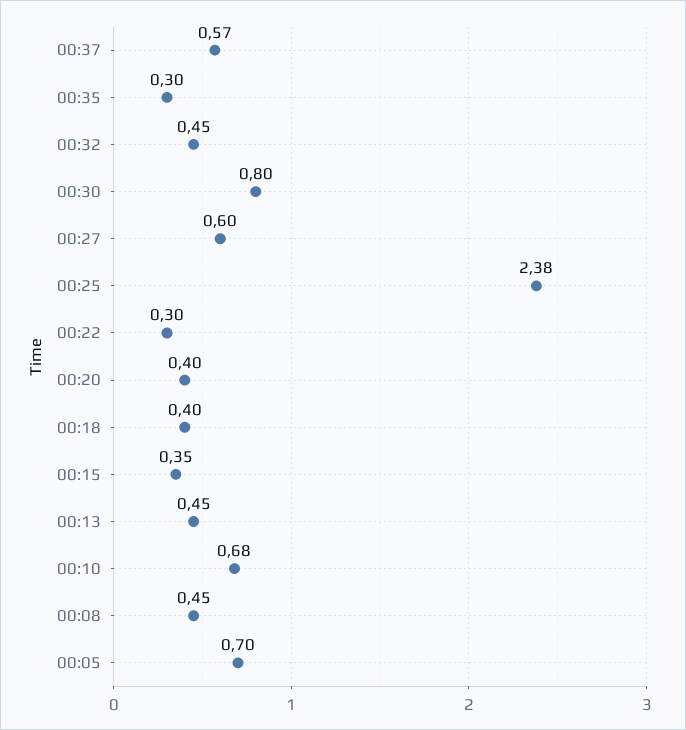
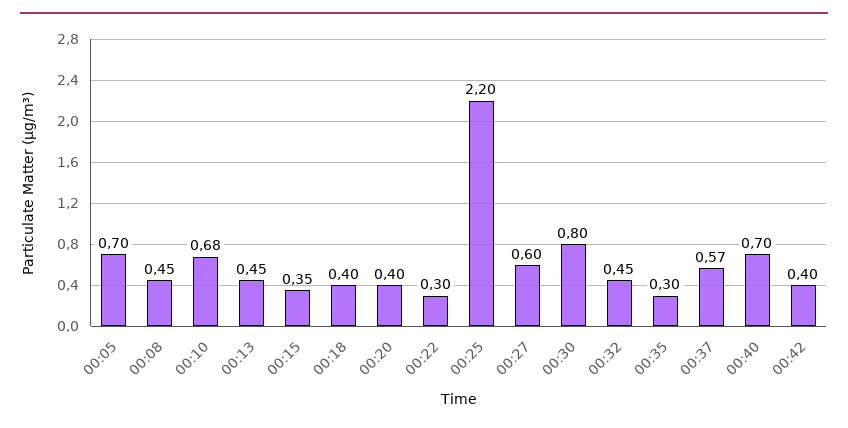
00:25: 2.38 -> 2.2
00:40: none -> 0.7
00:42: none -> 0.4

